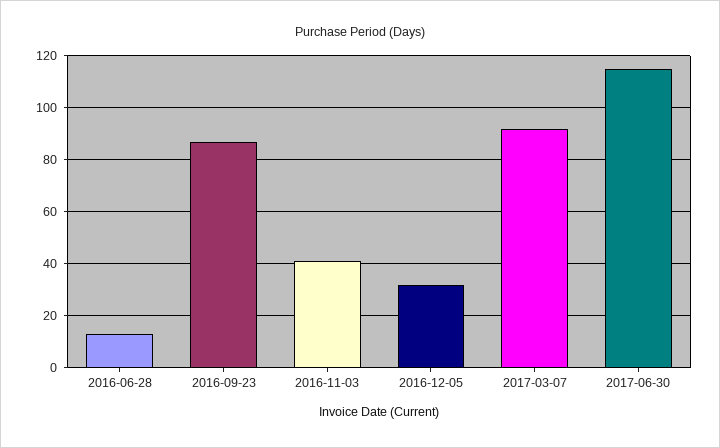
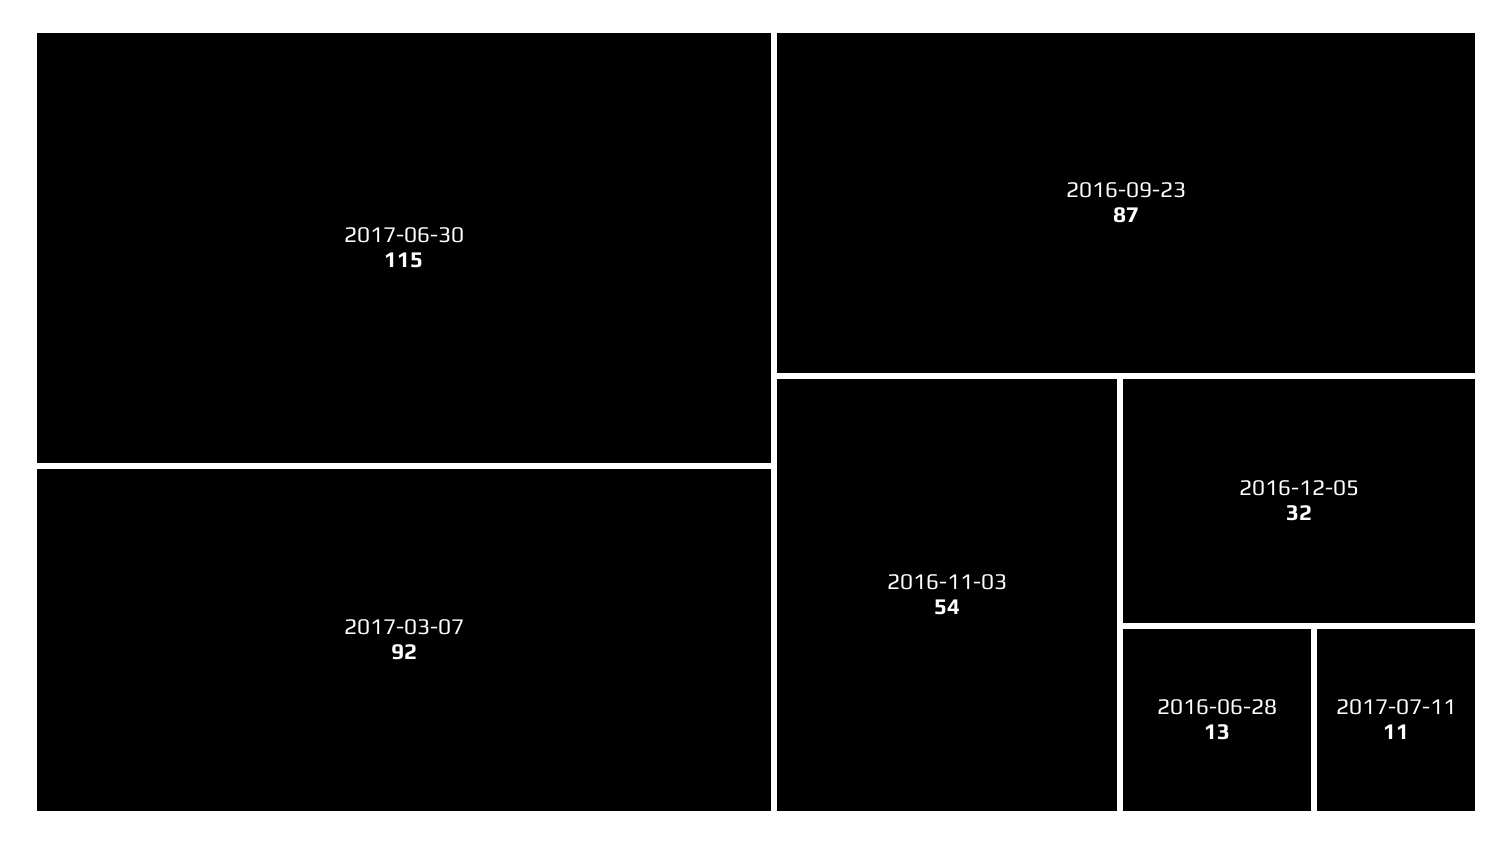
2016-11-03: 40 -> 54
2017-07-11: none -> 11

